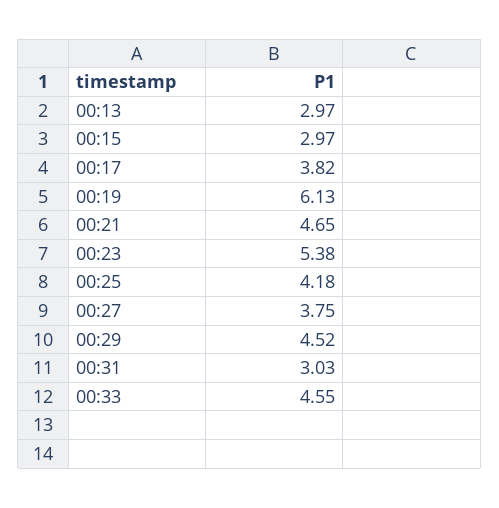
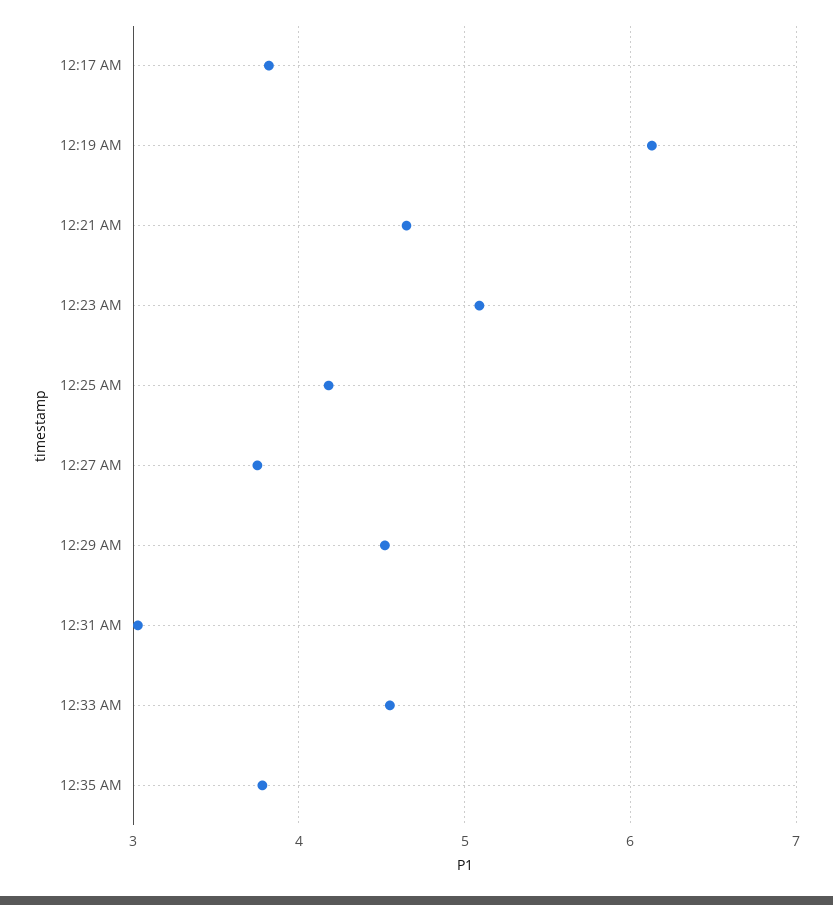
00:13: 2.97 -> none
00:15: 2.97 -> none
00:23: 5.38 -> 5.1
12:35 AM: none -> 3.8

